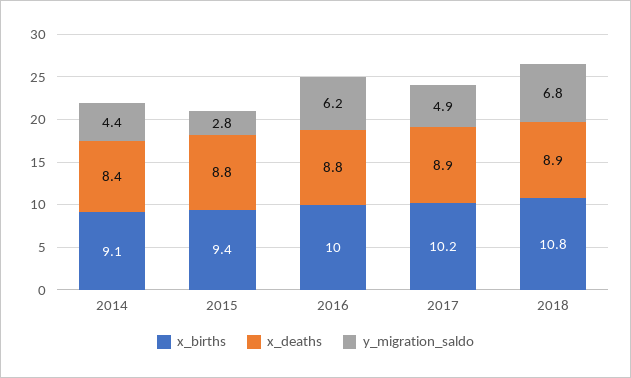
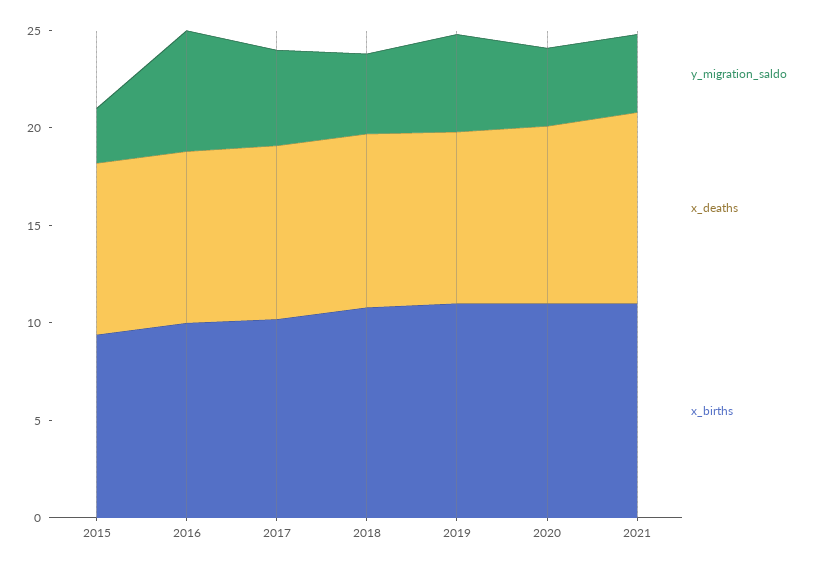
x_births, 2014: 9.1 -> none
x_deaths, 2014: 8.4 -> none
y_migration_saldo, 2014: 4.4 -> none
y_migration_saldo, 2018: 6.8 -> 4
y_migration_saldo, 2019: none -> 5
x_deaths, 2019: none -> 9
x_births, 2019: none -> 11
y_migration_saldo, 2020: none -> 4
x_deaths, 2020: none -> 9
x_births, 2020: none -> 11
y_migration_saldo, 2021: none -> 4
x_deaths, 2021: none -> 10
x_births, 2021: none -> 11

